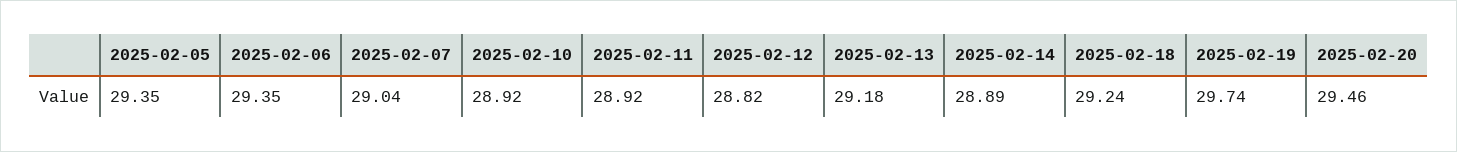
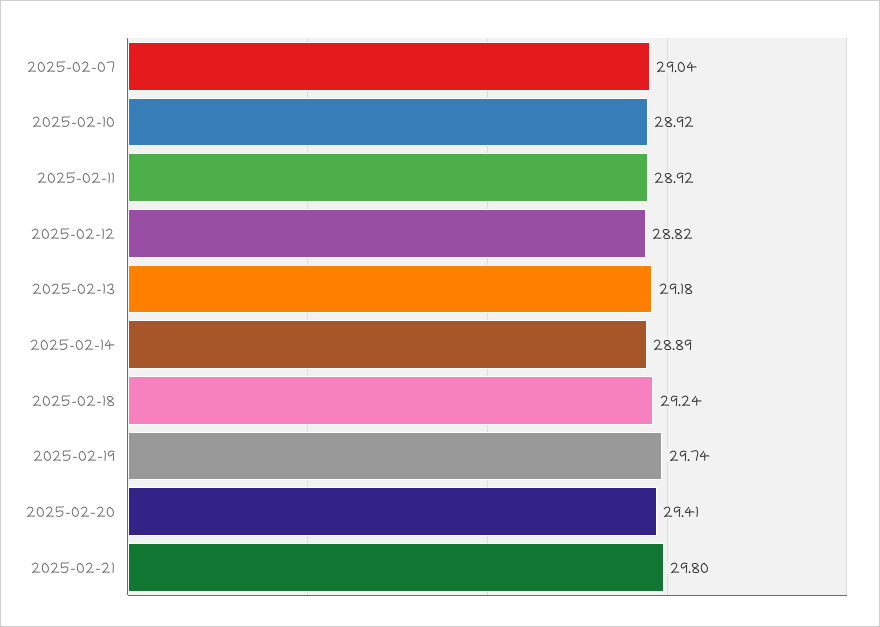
2025-02-05: 29.35 -> none
2025-02-06: 29.35 -> none
2025-02-20: 29.46 -> 29.41
2025-02-21: none -> 29.8

